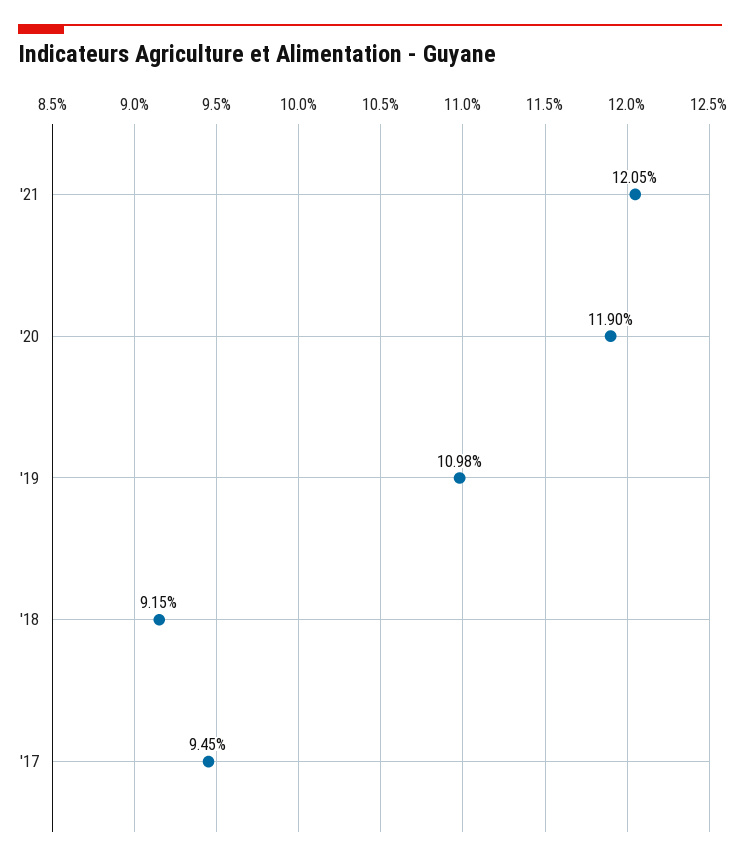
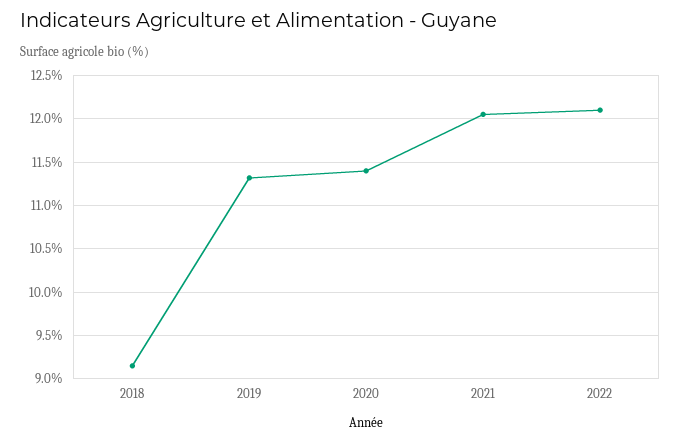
'20: 11.9 -> 11.4
'19: 10.98 -> 11.3
'17: 9.45 -> none
2022: none -> 12.1

